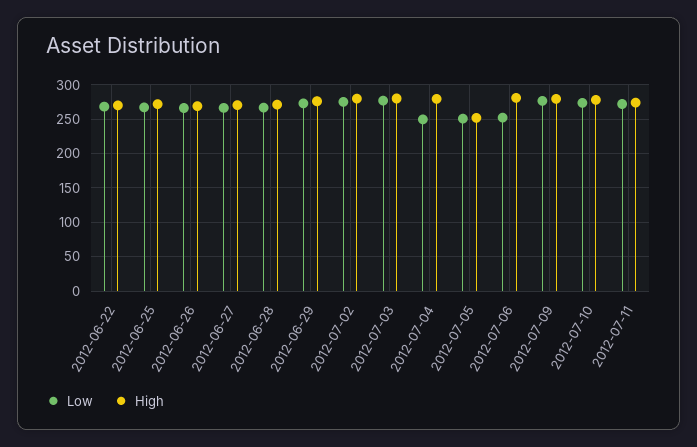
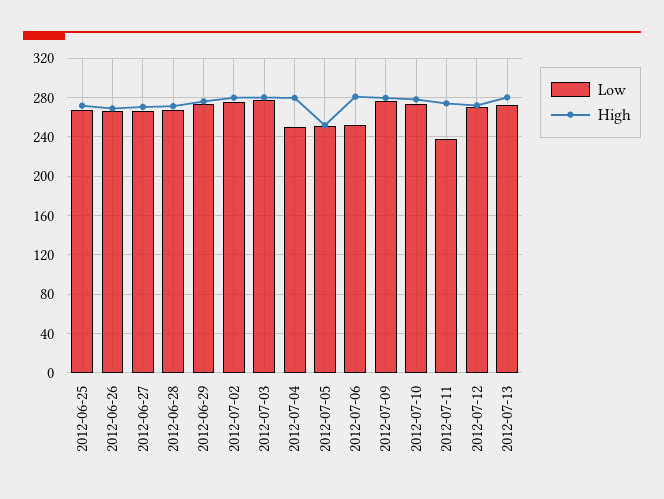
Low, 2012-06-22: 270 -> none
High, 2012-06-22: 270 -> none
Low, 2012-07-11: 270 -> 240
Low, 2012-07-12: none -> 270
High, 2012-07-12: none -> 270
Low, 2012-07-13: none -> 270
High, 2012-07-13: none -> 280

